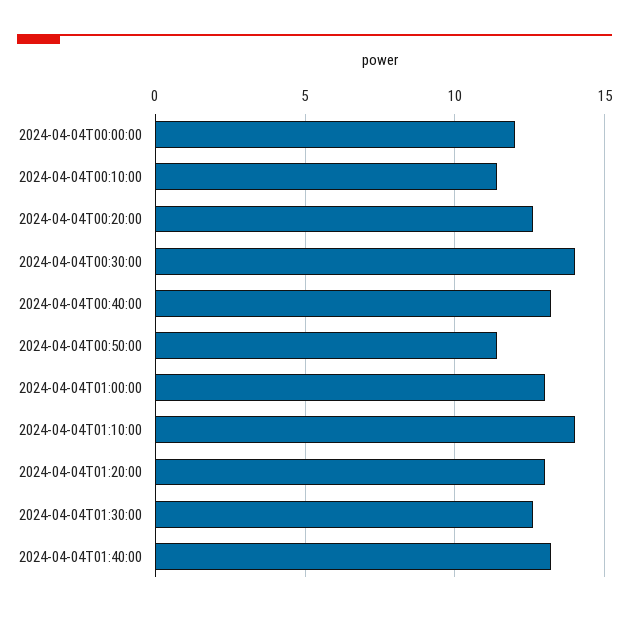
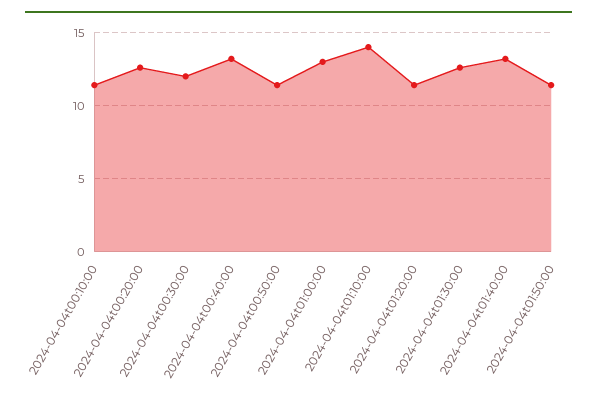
2024-04-04T00:00:00: 12 -> none
2024-04-04T00:30:00: 14 -> 12
2024-04-04T01:20:00: 13 -> 11.5
2024-04-04t01:50:00: none -> 11.5

